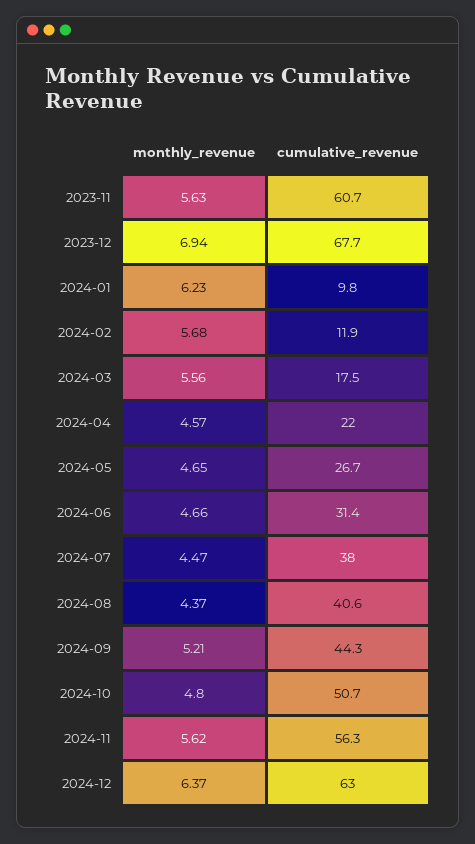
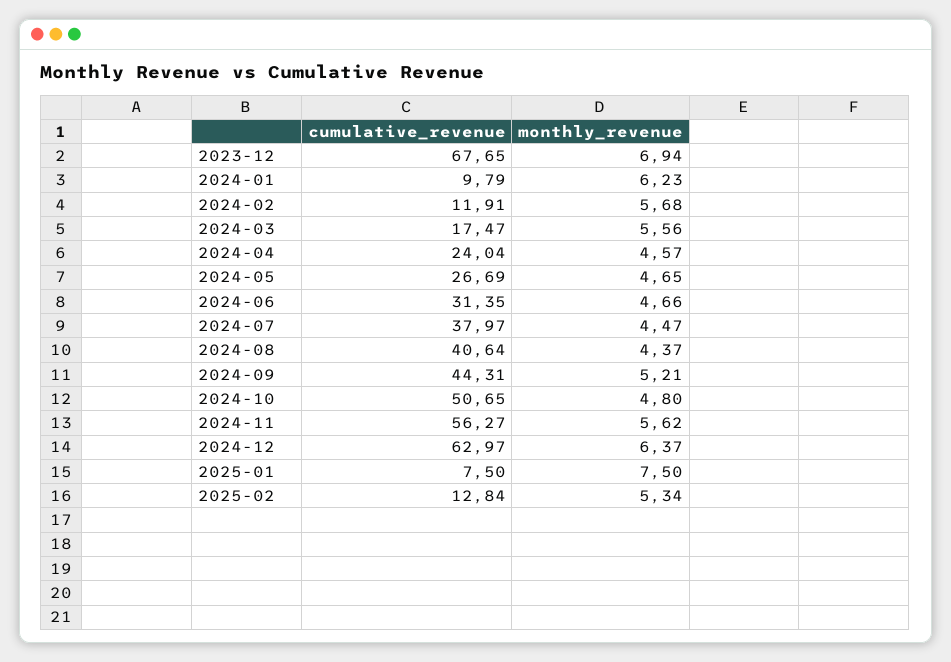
monthly_revenue, 2023-11: 5.63 -> none
cumulative_revenue, 2023-11: 60.7 -> none
cumulative_revenue, 2024-04: 22 -> 24.04
cumulative_revenue, 2025-01: none -> 7.5
monthly_revenue, 2025-01: none -> 7.5
cumulative_revenue, 2025-02: none -> 12.84
monthly_revenue, 2025-02: none -> 5.34

